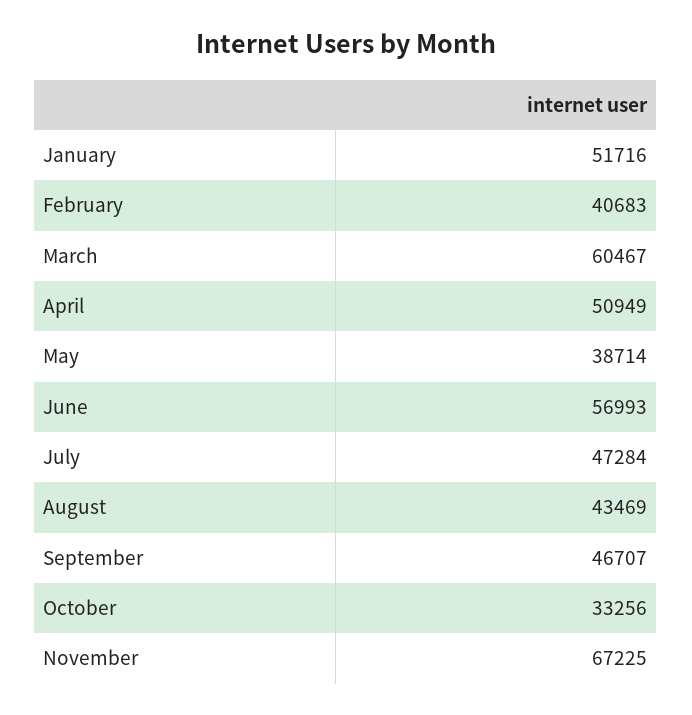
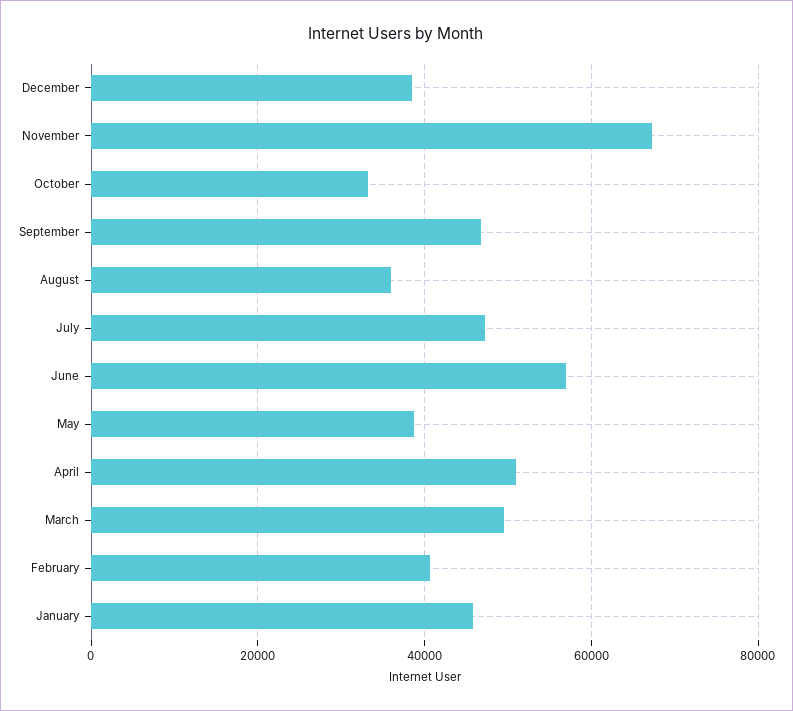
January: 51716 -> 46000
March: 60467 -> 50000
August: 43469 -> 36000
December: none -> 38000

